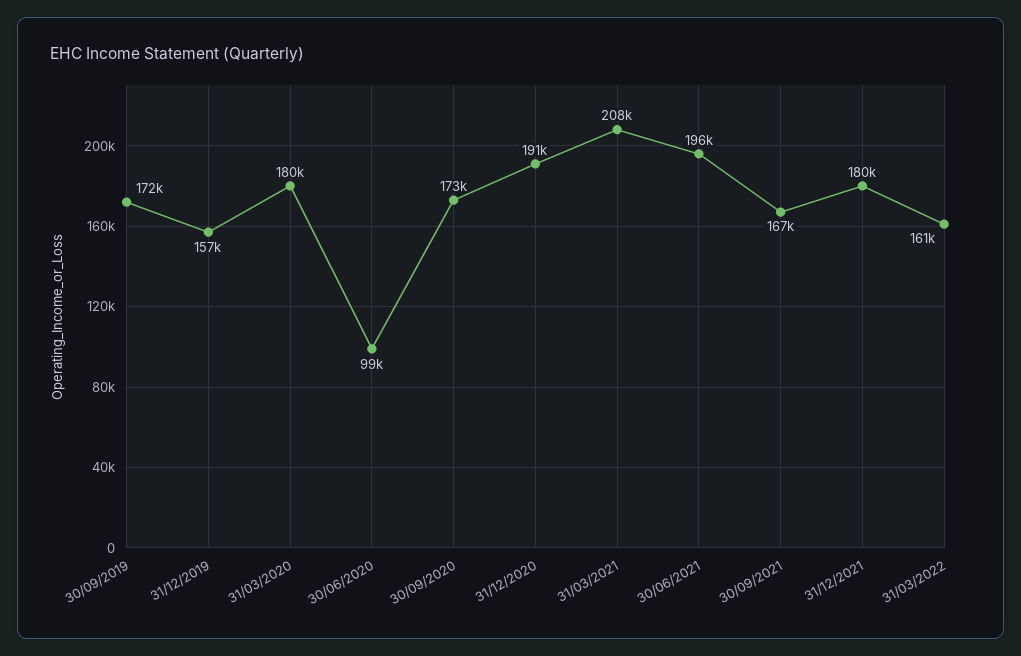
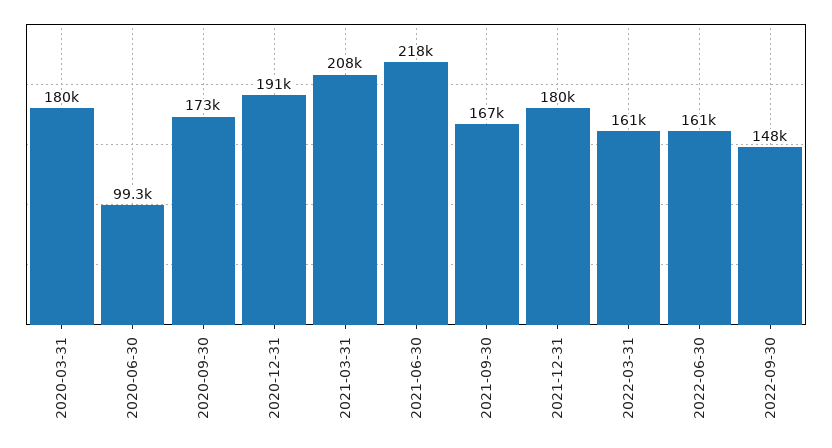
30/09/2019: 172000 -> none
31/12/2019: 157000 -> none
30/06/2021: 196000 -> 218000
2022-06-30: none -> 161000
2022-09-30: none -> 148000

